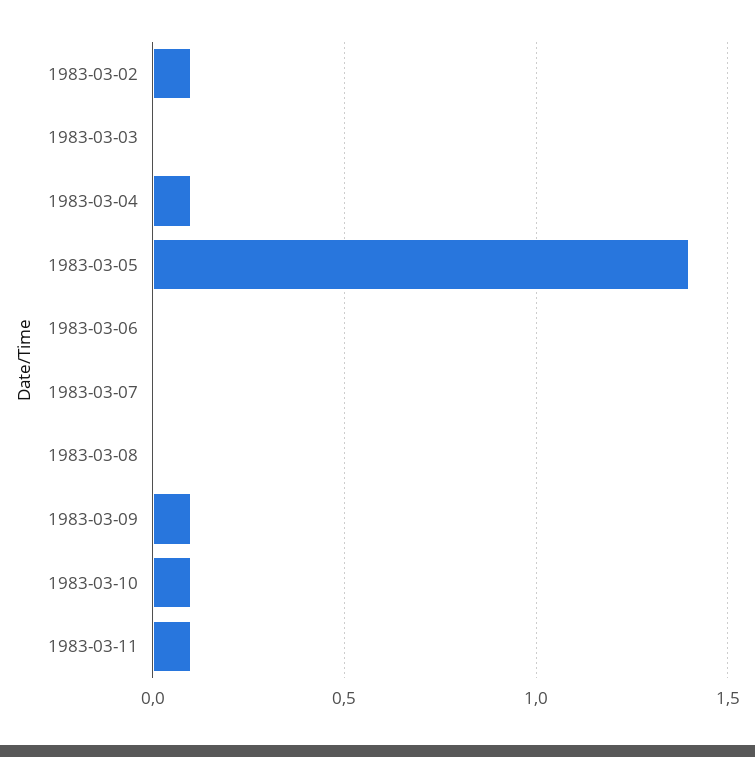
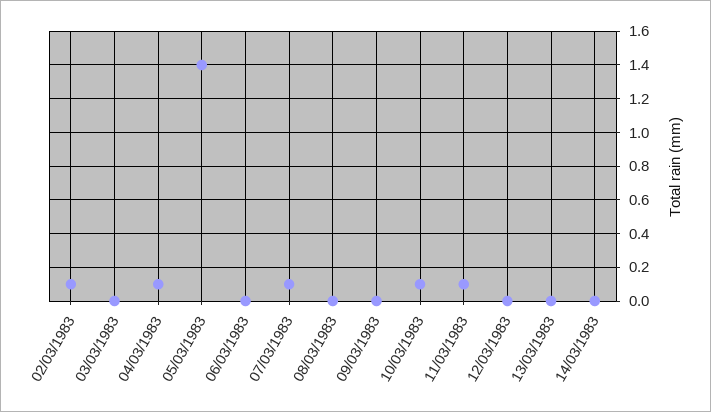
1983-03-07: 0 -> 0.1
1983-03-09: 0.1 -> 0
12/03/1983: none -> 0
13/03/1983: none -> 0
14/03/1983: none -> 0

